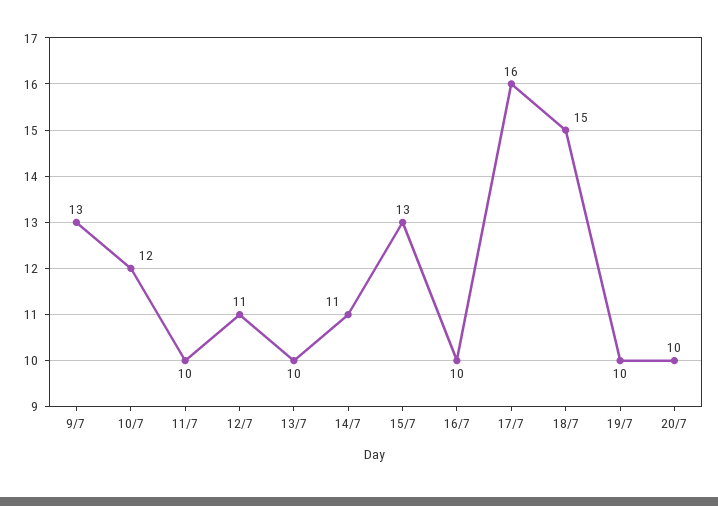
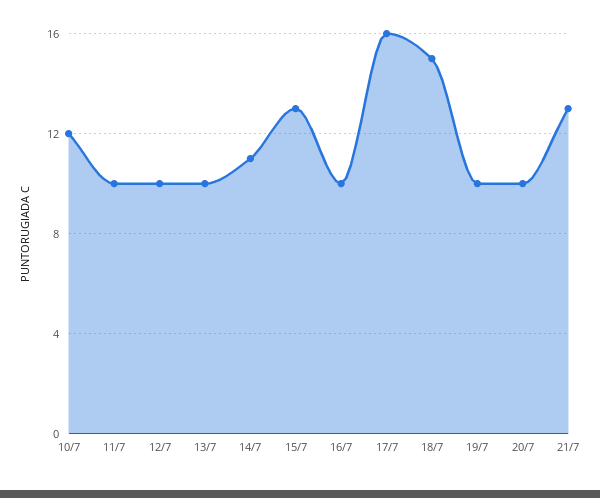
9/7: 13 -> none
12/7: 11 -> 10
21/7: none -> 13

